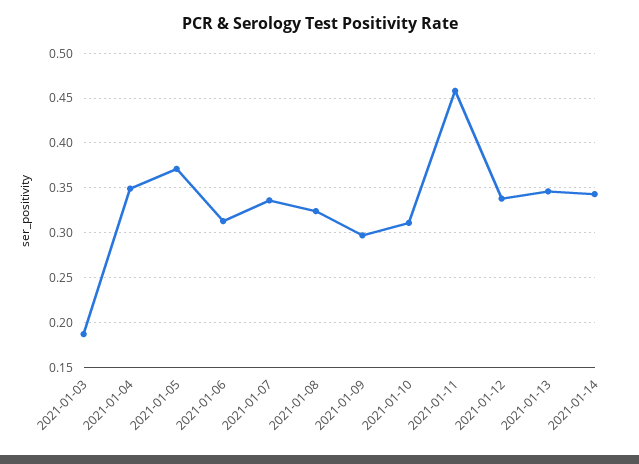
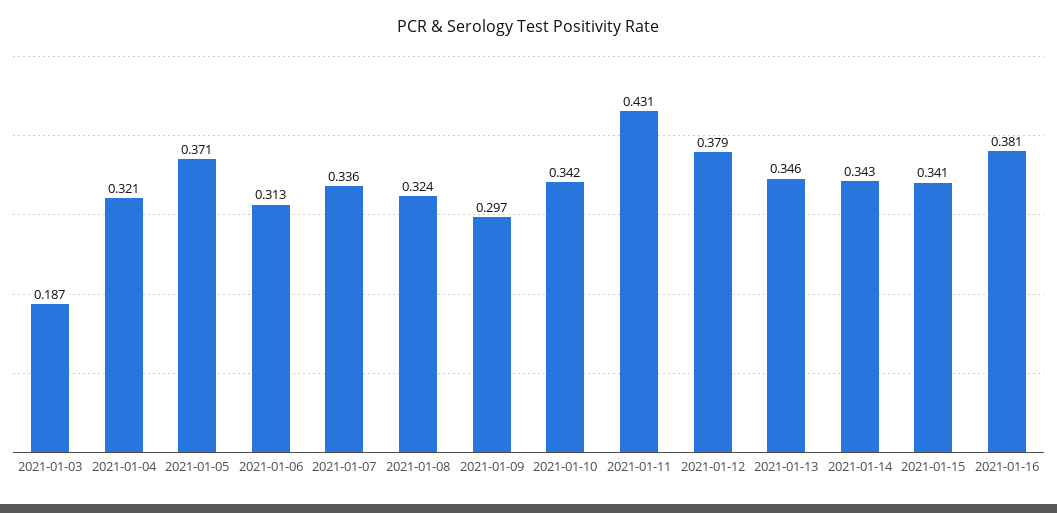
2021-01-04: 0.35 -> 0.321
2021-01-10: 0.31 -> 0.342
2021-01-11: 0.46 -> 0.431
2021-01-12: 0.34 -> 0.379
2021-01-15: none -> 0.341
2021-01-16: none -> 0.381

